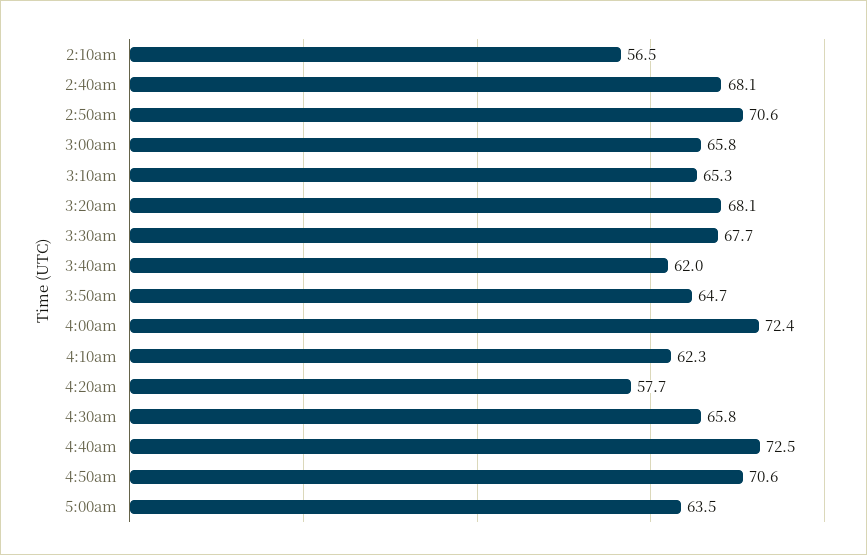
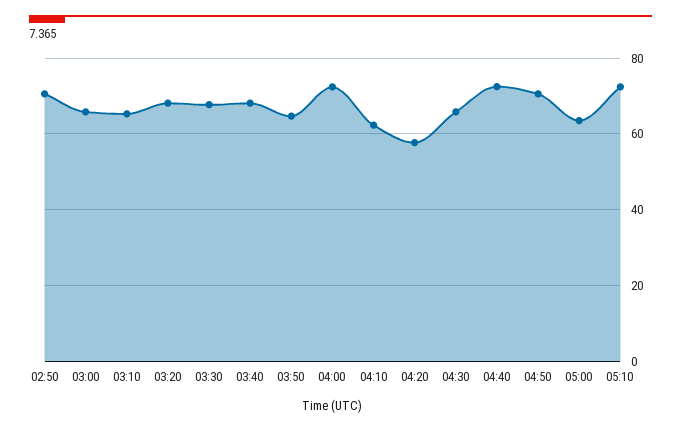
2:10am: 56.5 -> none
2:40am: 68.1 -> none
3:40am: 62 -> 68
05:10: none -> 72

